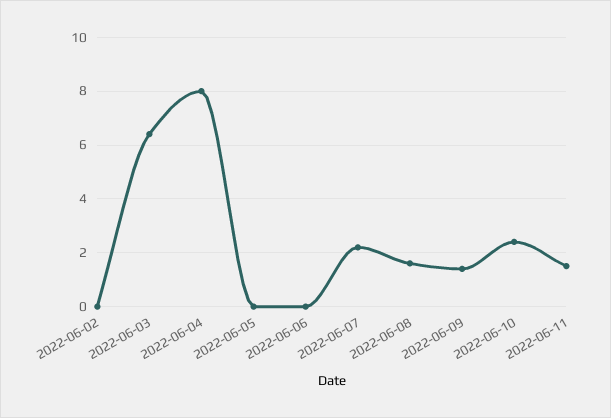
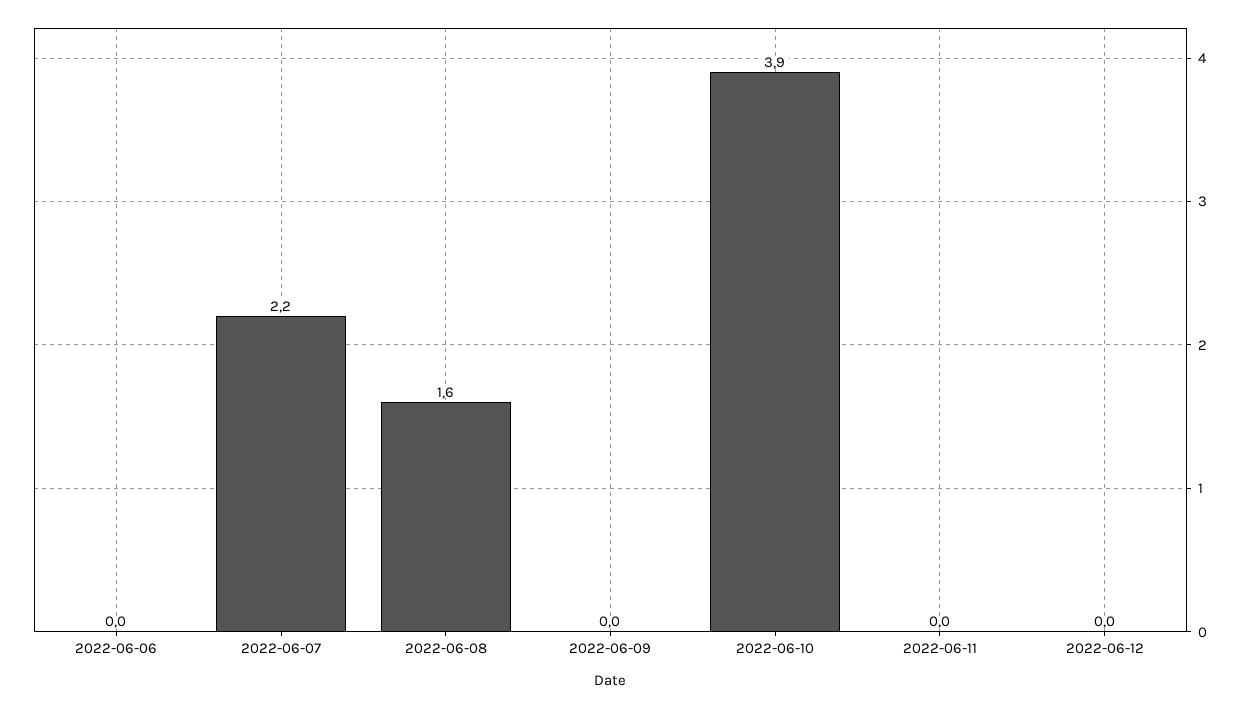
2022-06-02: 0 -> none
2022-06-03: 6.5 -> none
2022-06-04: 8 -> none
2022-06-05: 0 -> none
2022-06-09: 1.5 -> 0
2022-06-10: 2.5 -> 3.9
2022-06-11: 1.5 -> 0
2022-06-12: none -> 0

